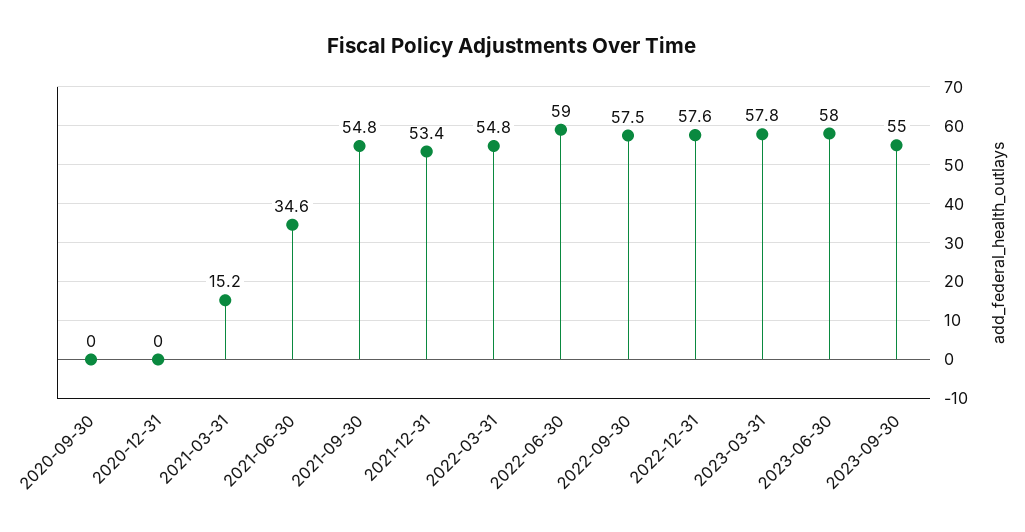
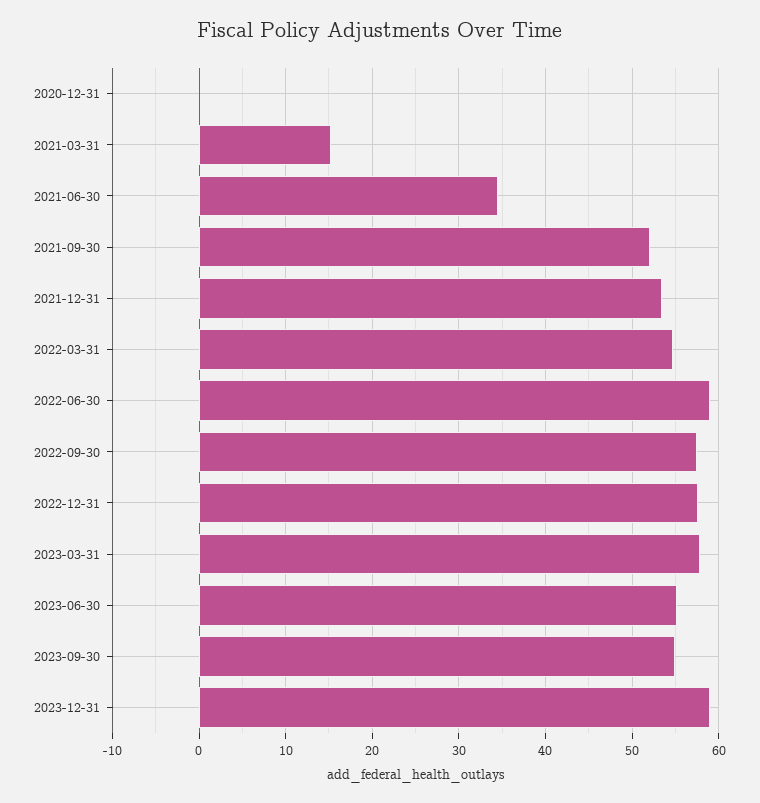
2020-09-30: 0 -> none
2021-09-30: 54.8 -> 52
2023-06-30: 58 -> 55
2023-12-31: none -> 59

